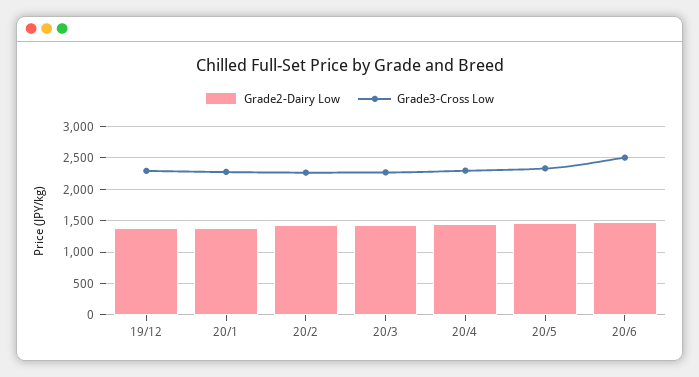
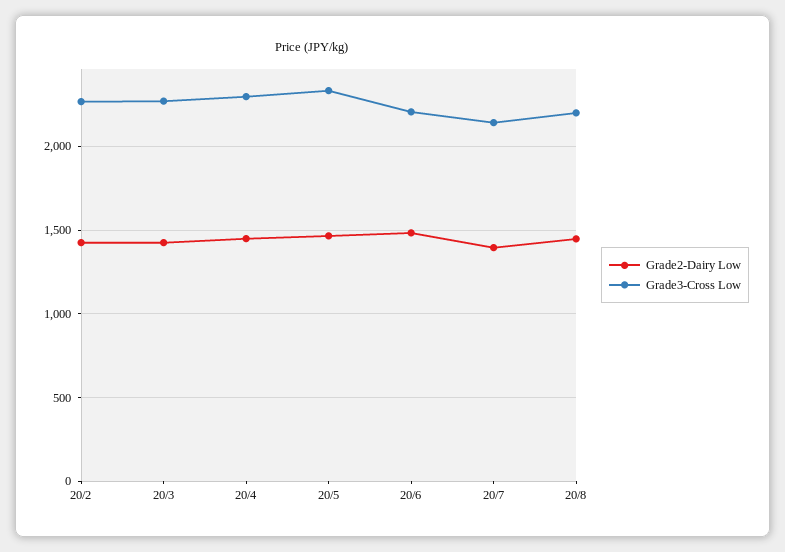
Grade2-Dairy Low, 19/12: 1400 -> none
Grade3-Cross Low, 19/12: 2300 -> none
Grade2-Dairy Low, 20/1: 1400 -> none
Grade3-Cross Low, 20/1: 2300 -> none
Grade3-Cross Low, 20/6: 2500 -> 2200
Grade2-Dairy Low, 20/7: none -> 1400
Grade3-Cross Low, 20/7: none -> 2150
Grade2-Dairy Low, 20/8: none -> 1450
Grade3-Cross Low, 20/8: none -> 2200

